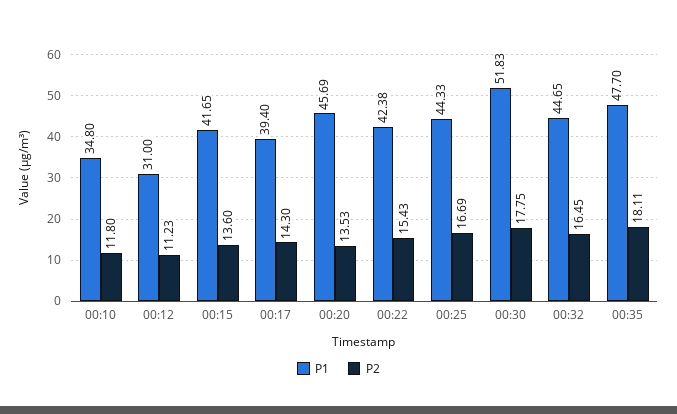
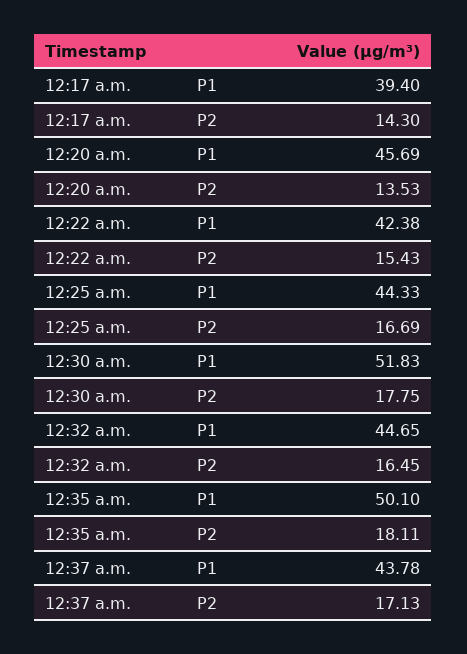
P1, 00:10: 34.8 -> none
P2, 00:10: 11.8 -> none
P1, 00:12: 31 -> none
P2, 00:12: 11.23 -> none
P1, 00:15: 41.65 -> none
P2, 00:15: 13.6 -> none
P1, 00:35: 47.7 -> 50.1
P1, 12:37 a.m.: none -> 43.78
P2, 12:37 a.m.: none -> 17.13

